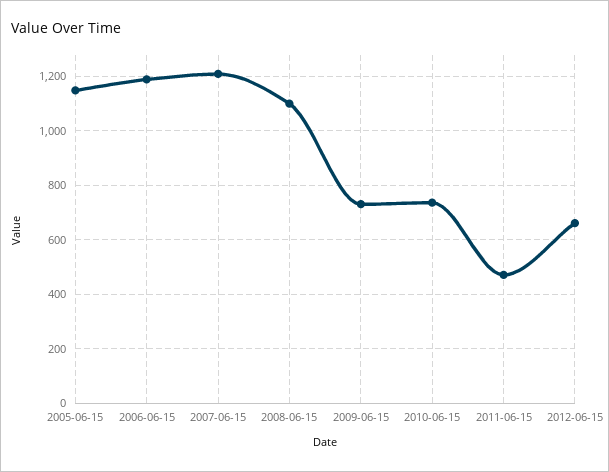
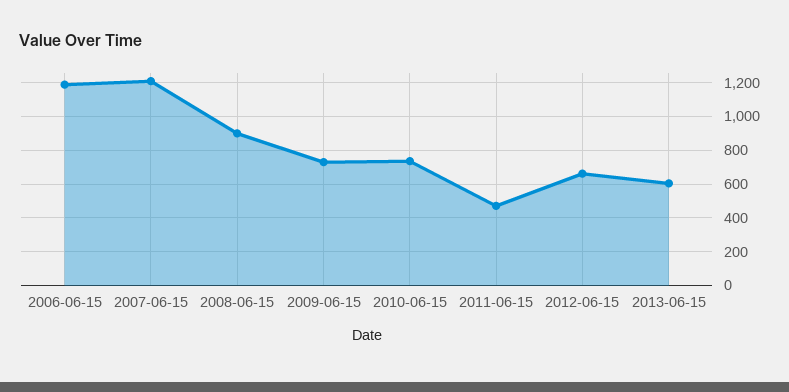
2005-06-15: 1150 -> none
2008-06-15: 1100 -> 900
2013-06-15: none -> 600

